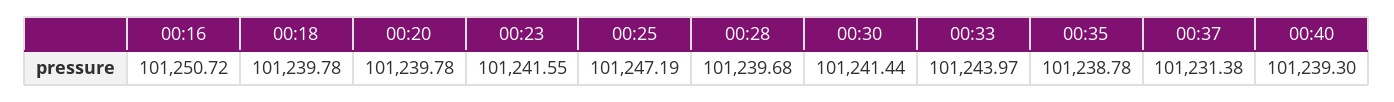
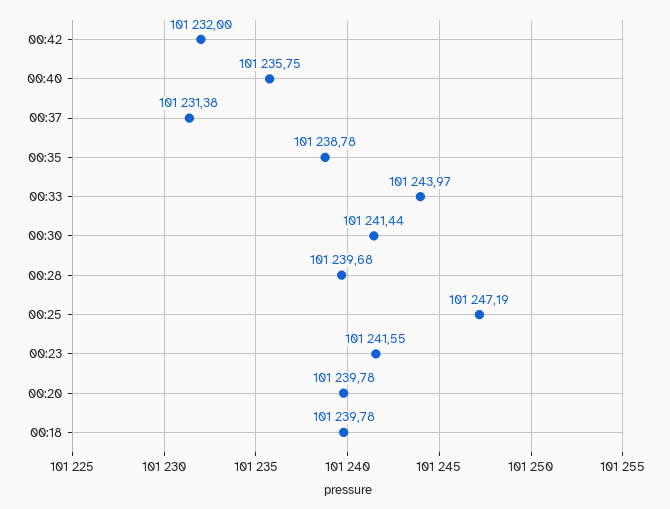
00:16: 101250.72 -> none
00:40: 101239.3 -> 101235.75
00:42: none -> 101232

